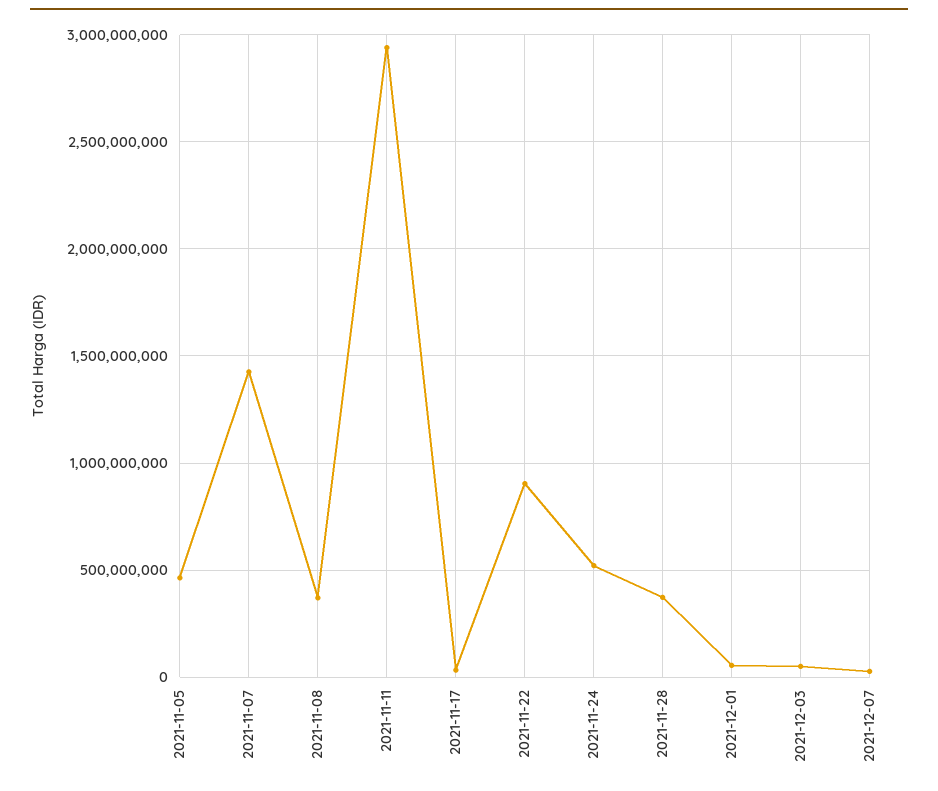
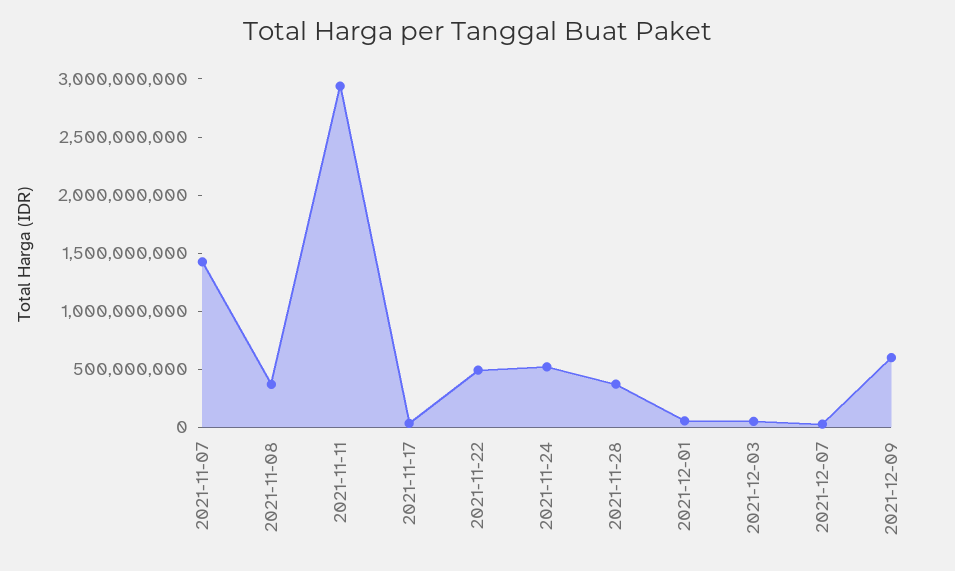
2021-11-05: 450000000 -> none
2021-11-22: 900000000 -> 500000000
2021-12-09: none -> 600000000

